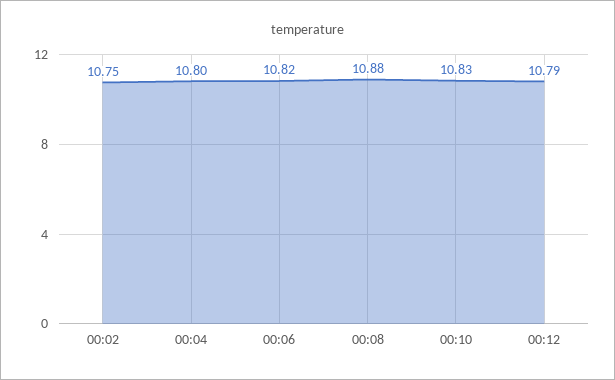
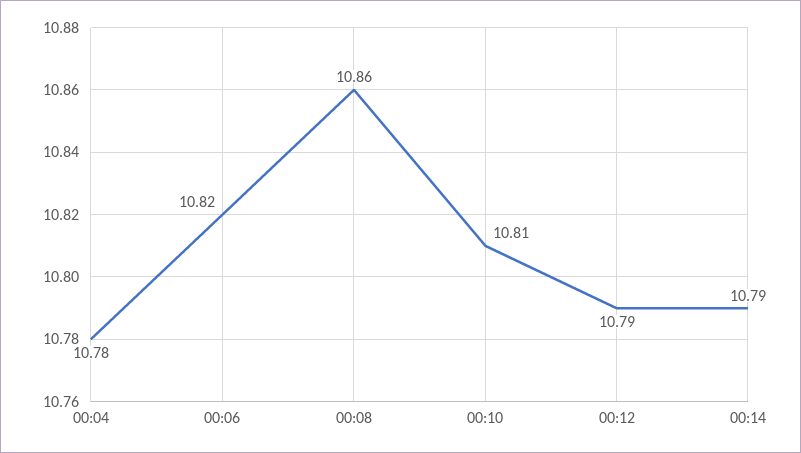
00:02: 10.75 -> none
00:04: 10.8 -> 10.78
00:08: 10.88 -> 10.86
00:10: 10.83 -> 10.81
00:14: none -> 10.79

